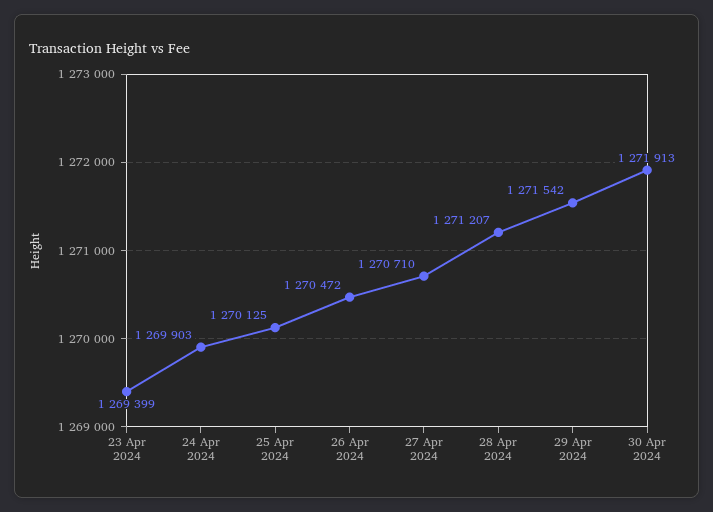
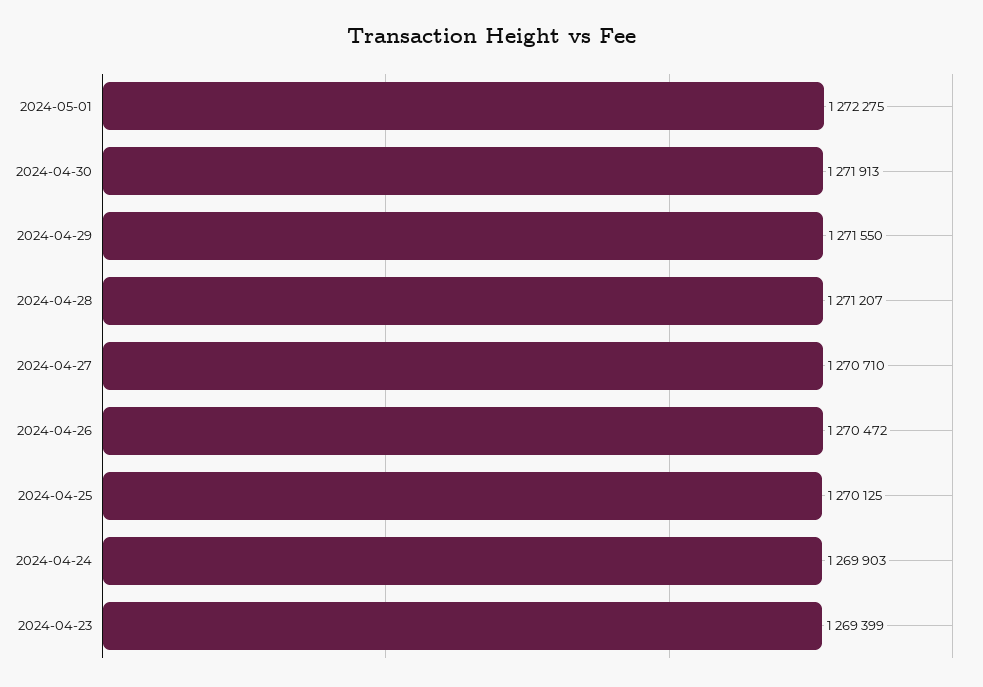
29 Apr 2024: 1271542 -> 1271550
2024-05-01: none -> 1272275

